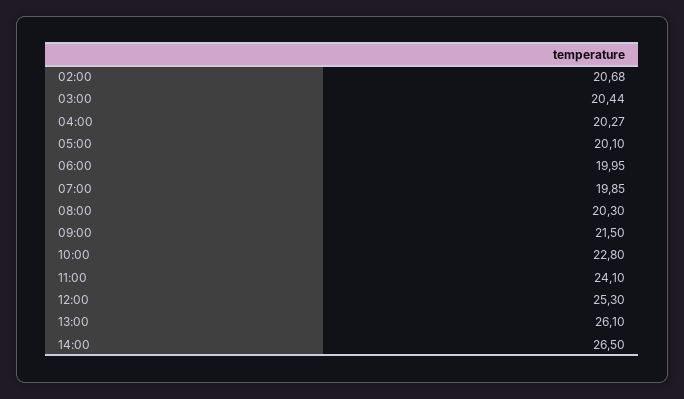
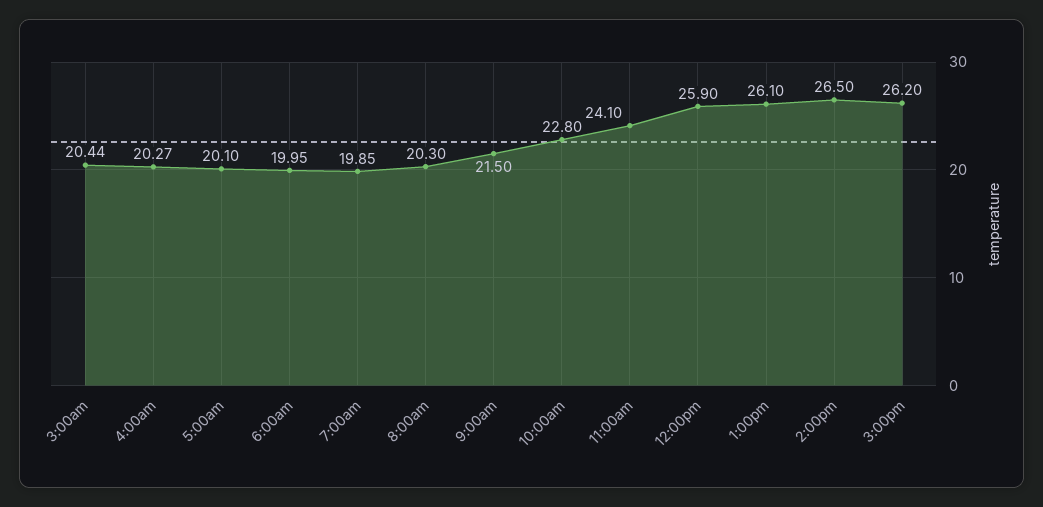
02:00: 20.68 -> none
12:00: 25.3 -> 25.9
3:00pm: none -> 26.2

